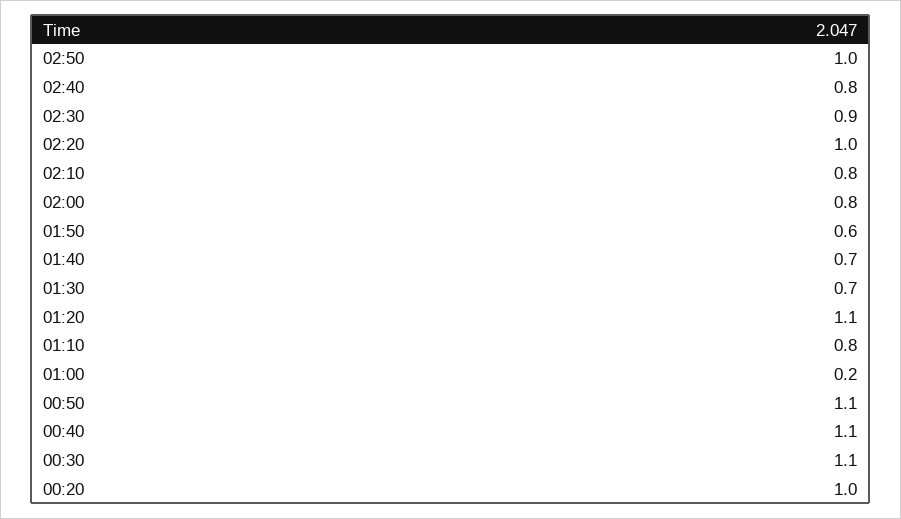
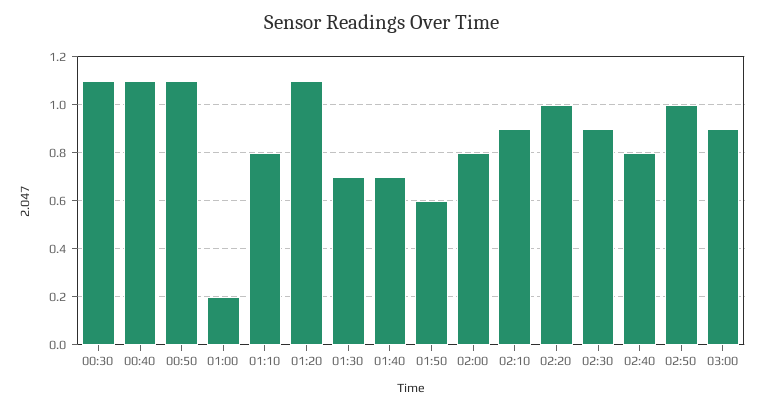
02:10: 0.8 -> 0.9
00:20: 1 -> none
03:00: none -> 0.9

